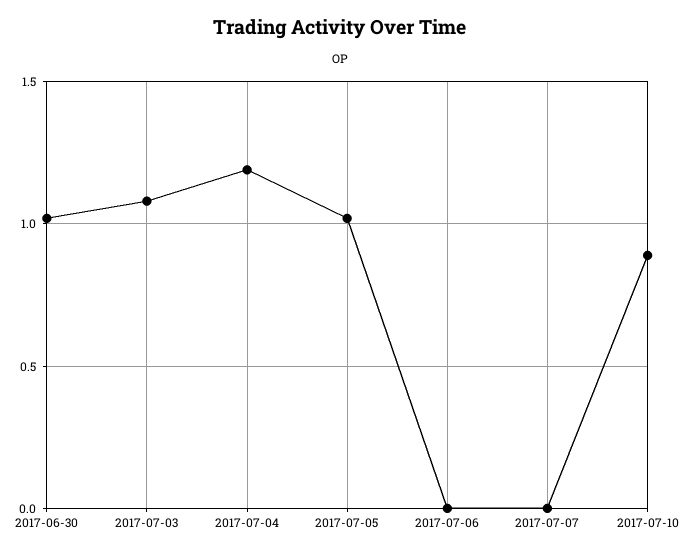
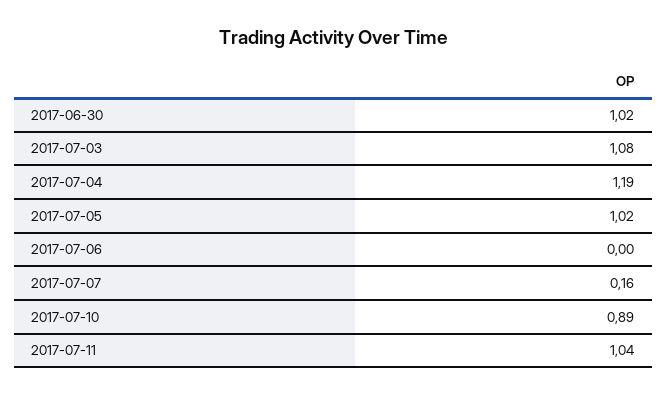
2017-07-07: 0 -> 0.16
2017-07-11: none -> 1.04

